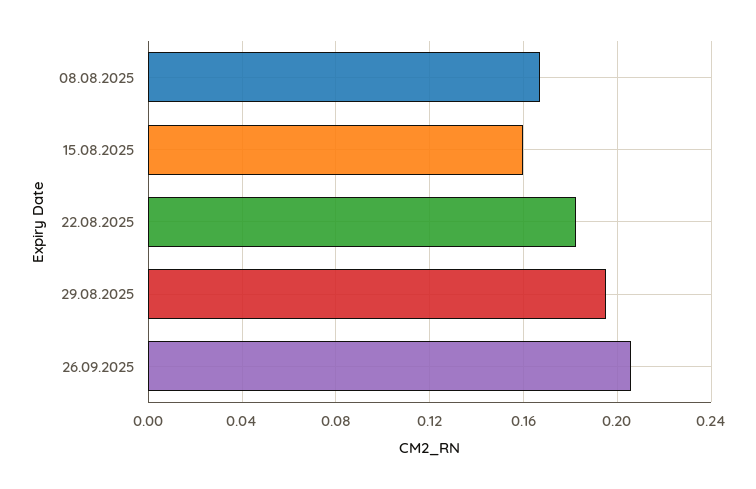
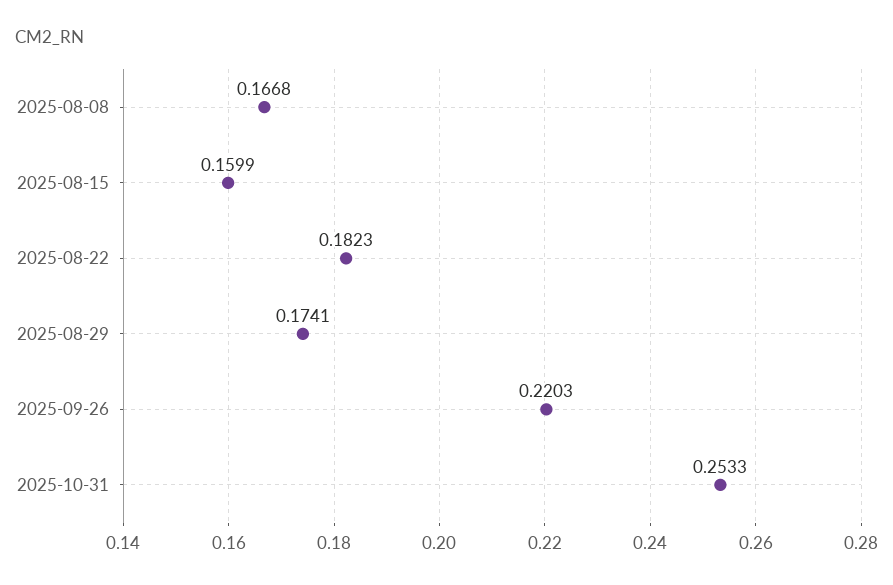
29.08.2025: 0.195 -> 0.1741
26.09.2025: 0.205 -> 0.2203
2025-10-31: none -> 0.2533

